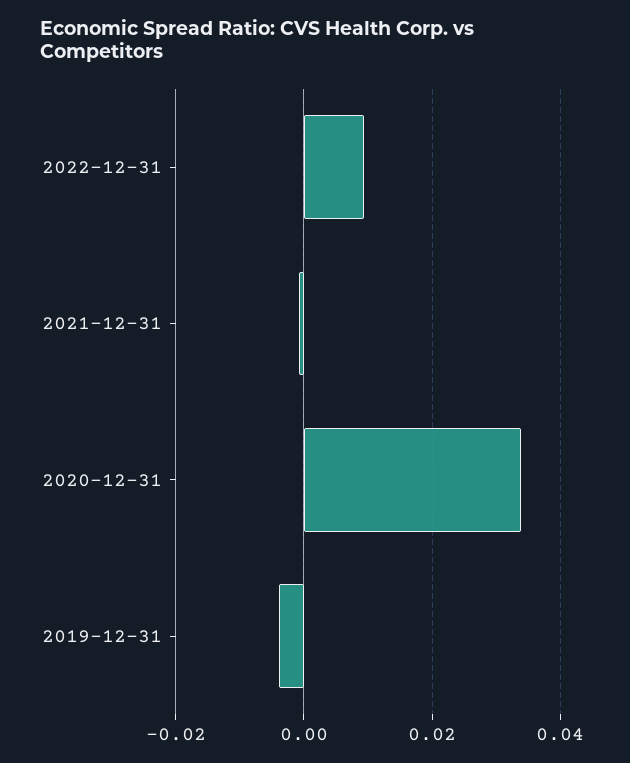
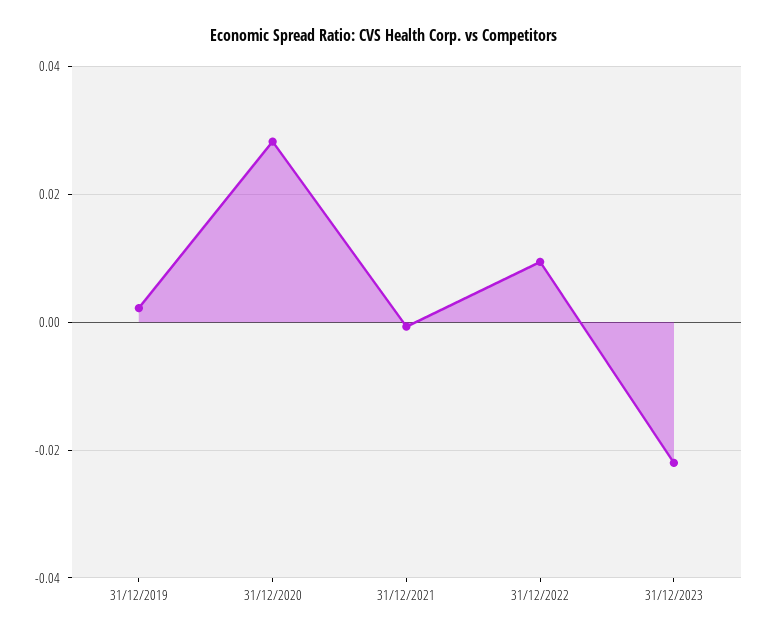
2020-12-31: 0.034 -> 0.028
2019-12-31: -0.004 -> 0.002
31/12/2023: none -> -0.022

